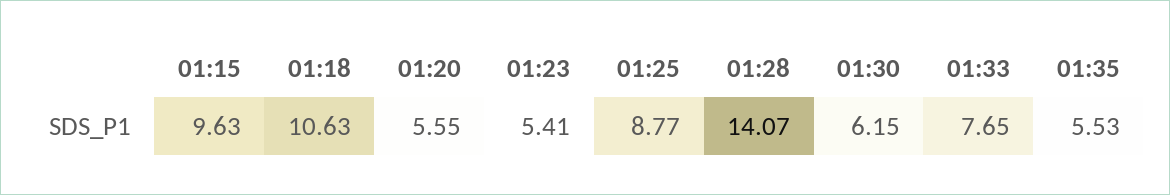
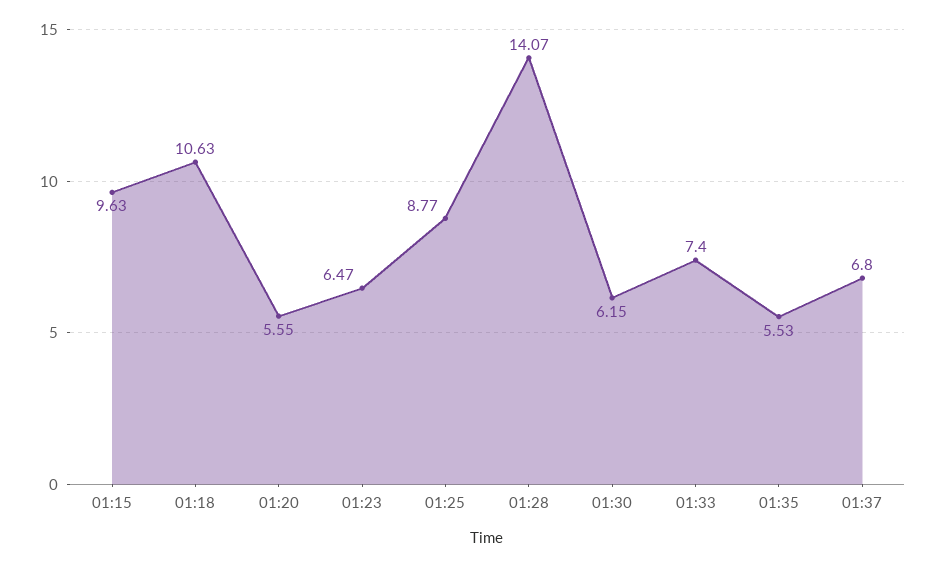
01:23: 5.41 -> 6.47
01:33: 7.65 -> 7.4
01:37: none -> 6.8

